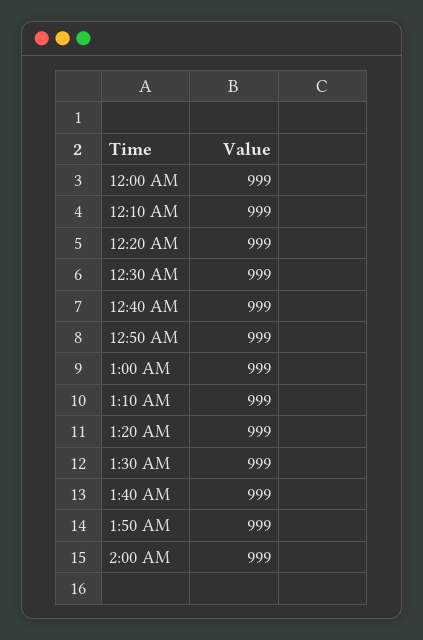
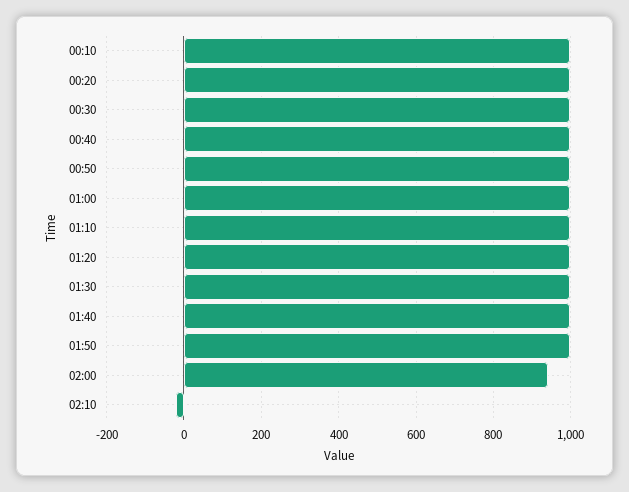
12:00 AM: 999 -> none
2:00 AM: 999 -> 940
02:10: none -> -20

